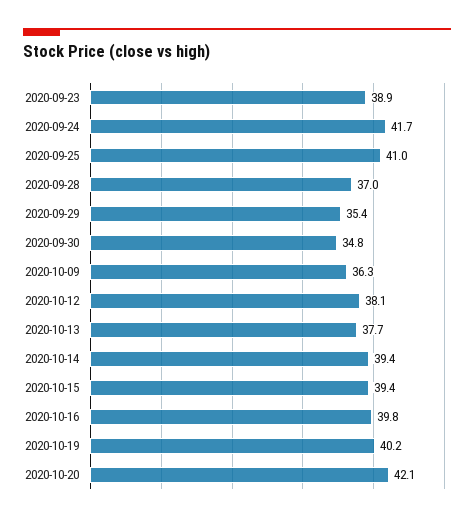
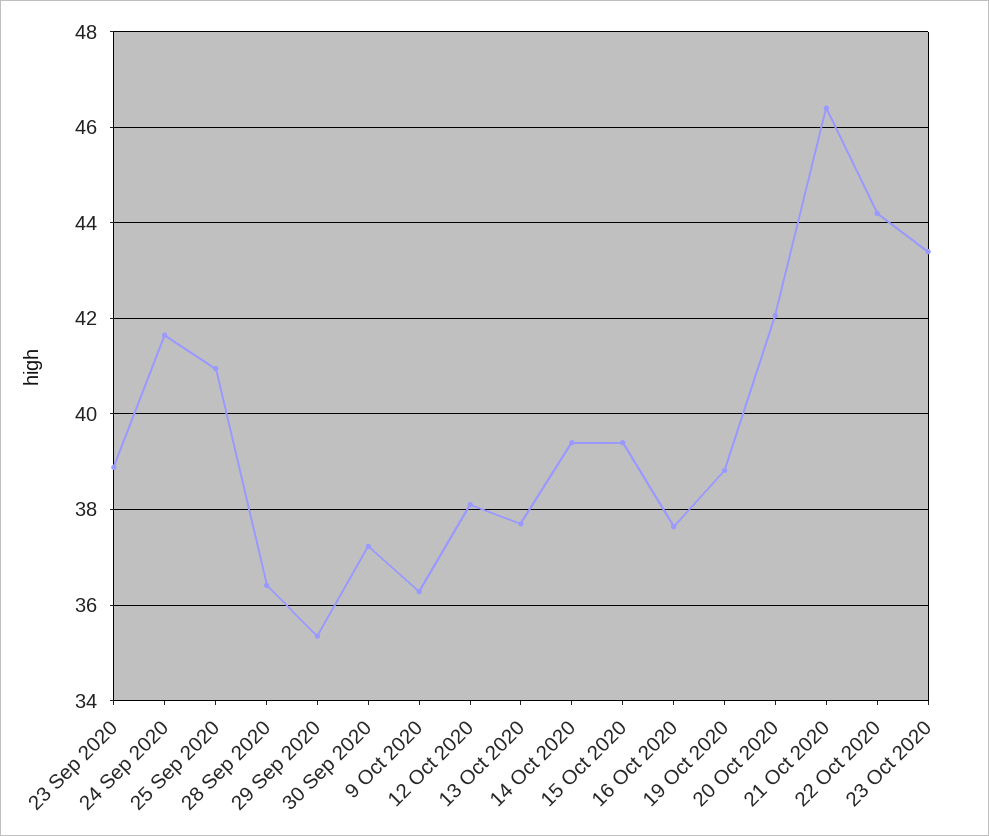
2020-09-28: 37 -> 36.4
2020-09-30: 34.8 -> 37.2
2020-10-16: 39.8 -> 37.6
2020-10-19: 40.2 -> 38.8
21 Oct 2020: none -> 46.4
22 Oct 2020: none -> 44.2
23 Oct 2020: none -> 43.4

